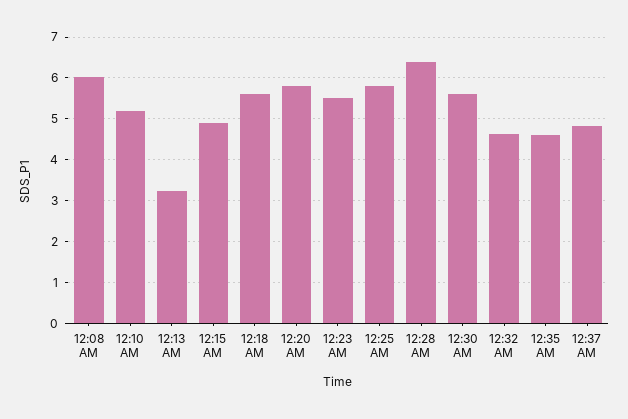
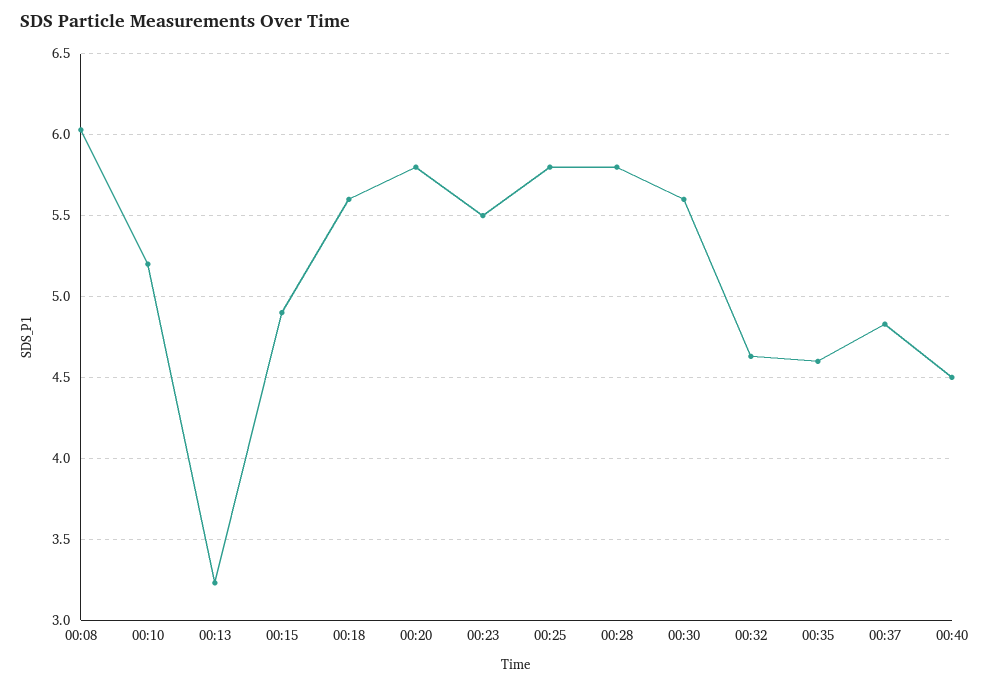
12:28 AM: 6.4 -> 5.8
00:40: none -> 4.5

